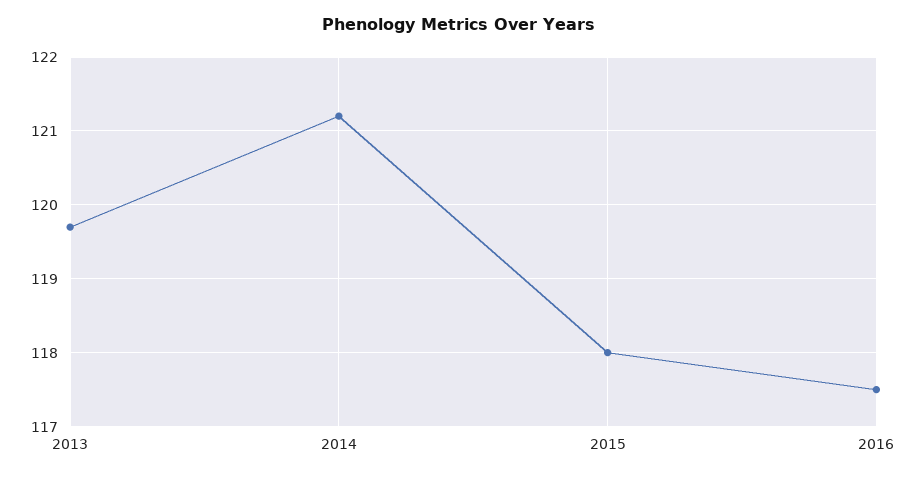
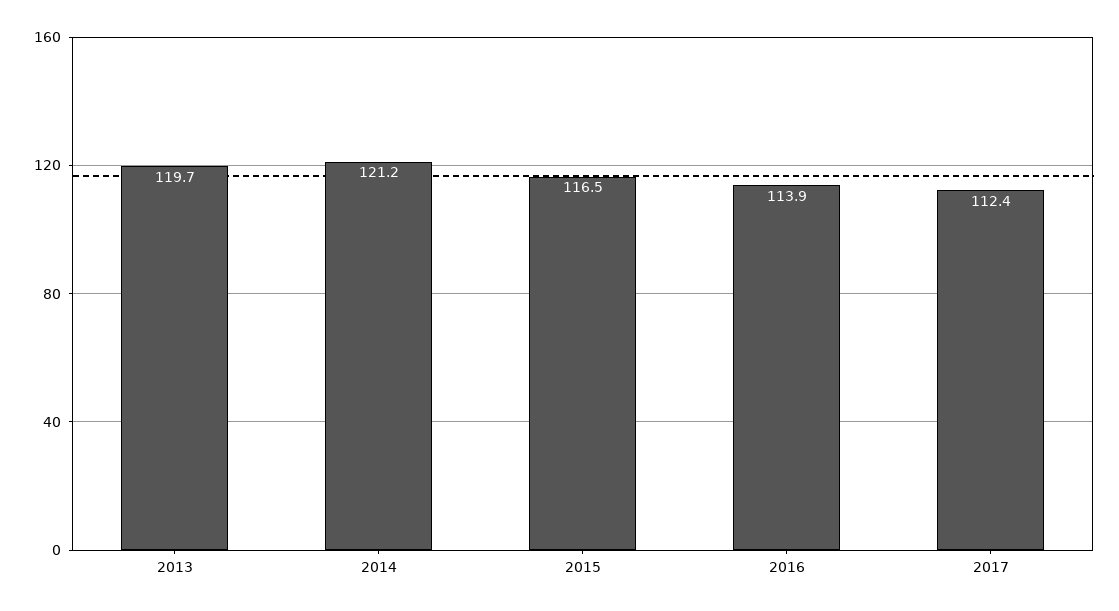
2015: 118 -> 116.5
2016: 117.5 -> 113.9
2017: none -> 112.4

